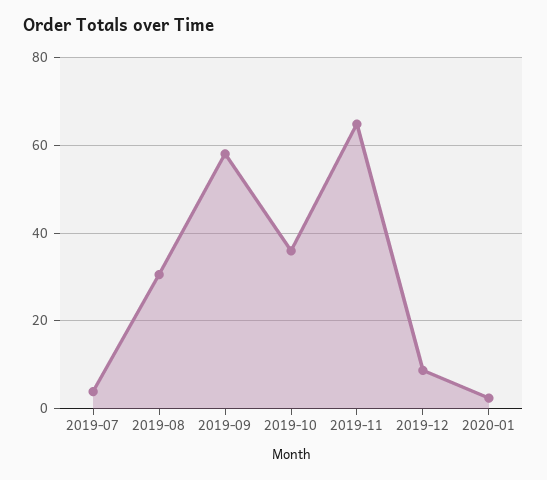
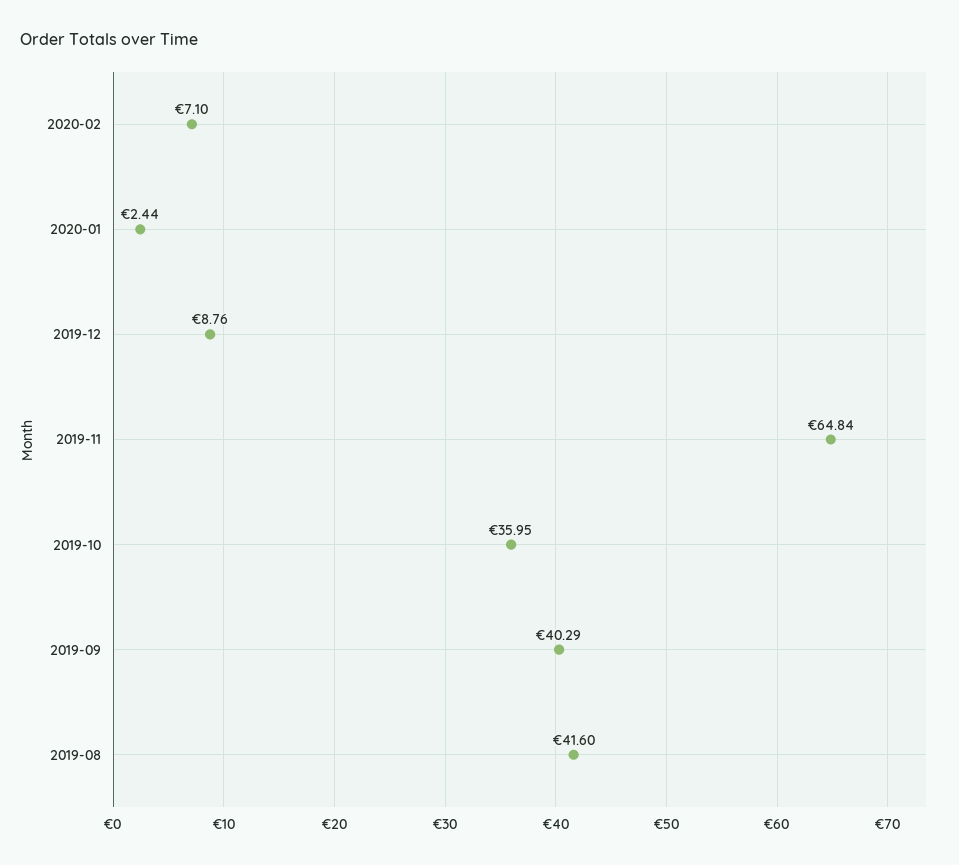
2019-07: 4 -> none
2019-08: 30 -> 41.6
2019-09: 58 -> 40.29
2020-02: none -> 7.1

